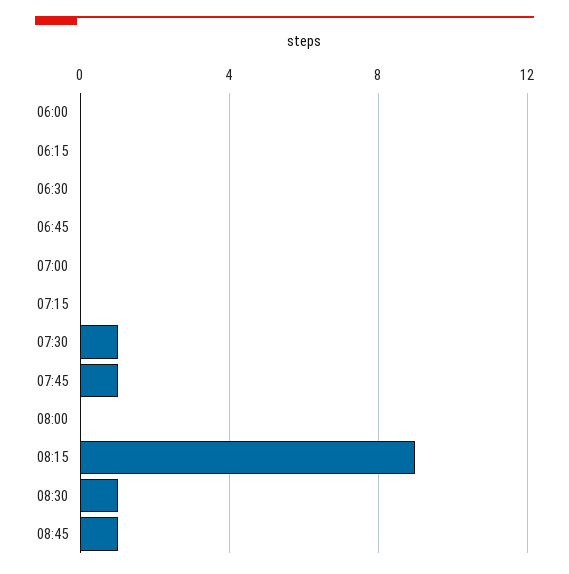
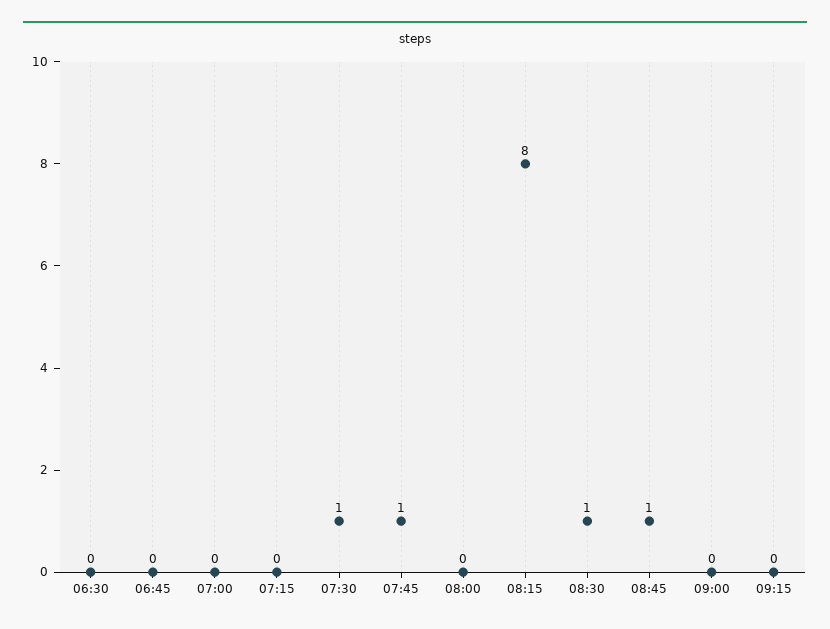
06:00: 0 -> none
06:15: 0 -> none
08:15: 9 -> 8
09:00: none -> 0
09:15: none -> 0

